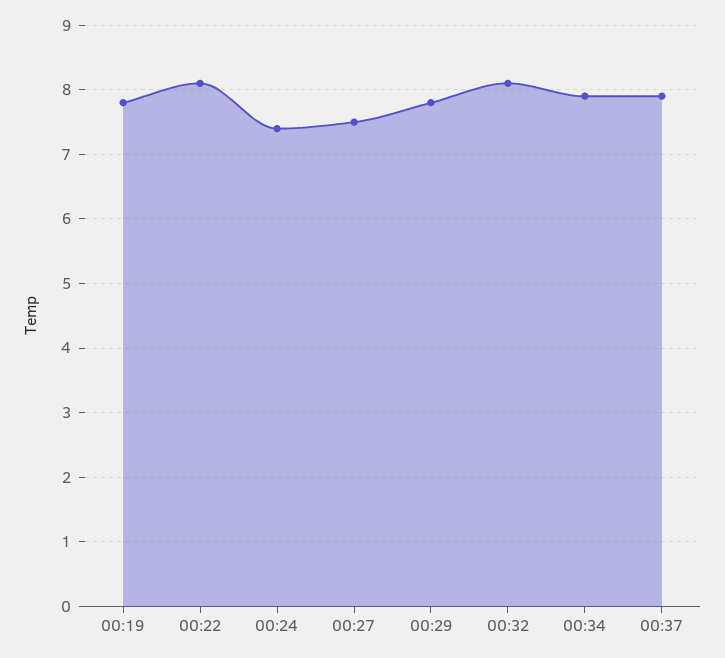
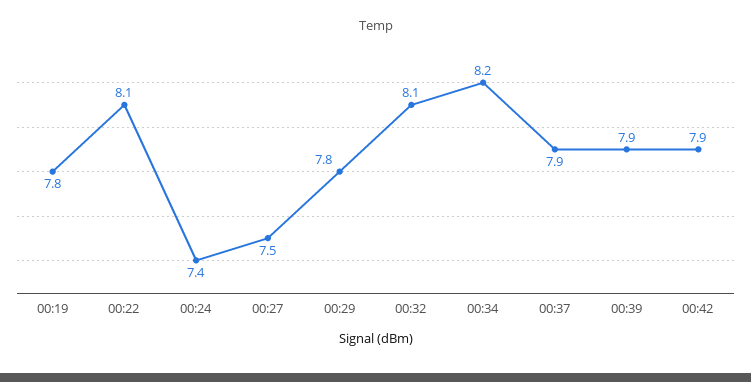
00:34: 7.9 -> 8.2
00:39: none -> 7.9
00:42: none -> 7.9

